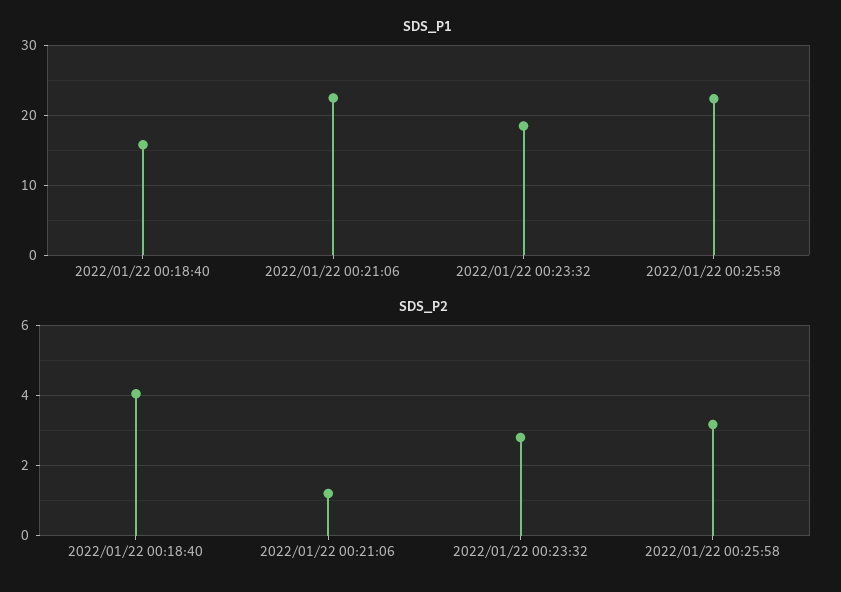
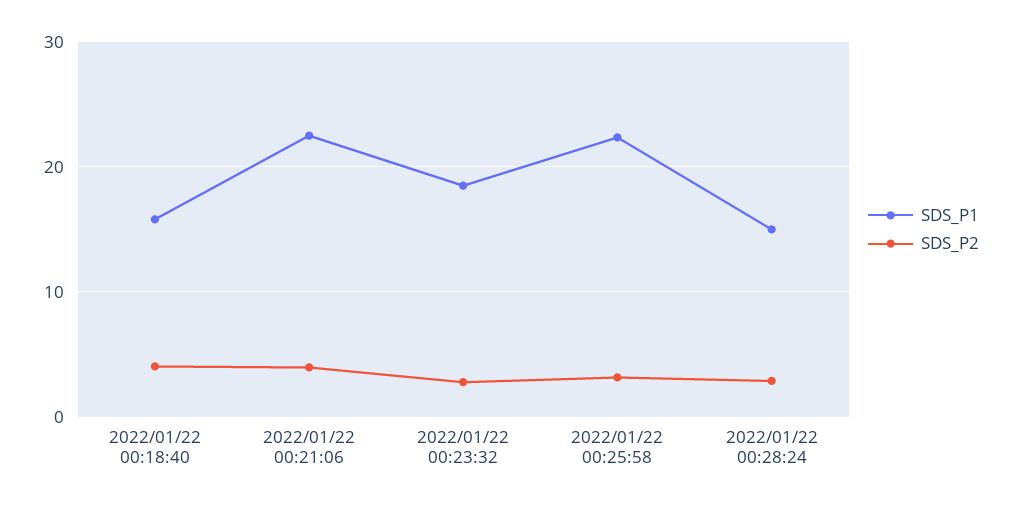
SDS_P2, 2022/01/22 00:21:06: 1.2 -> 4
SDS_P1, 2022/01/22 00:28:24: none -> 15
SDS_P2, 2022/01/22 00:28:24: none -> 3

